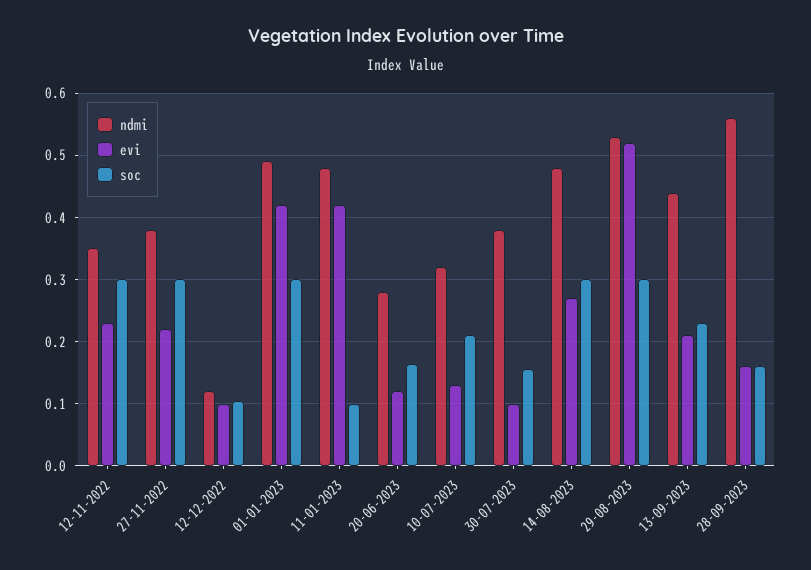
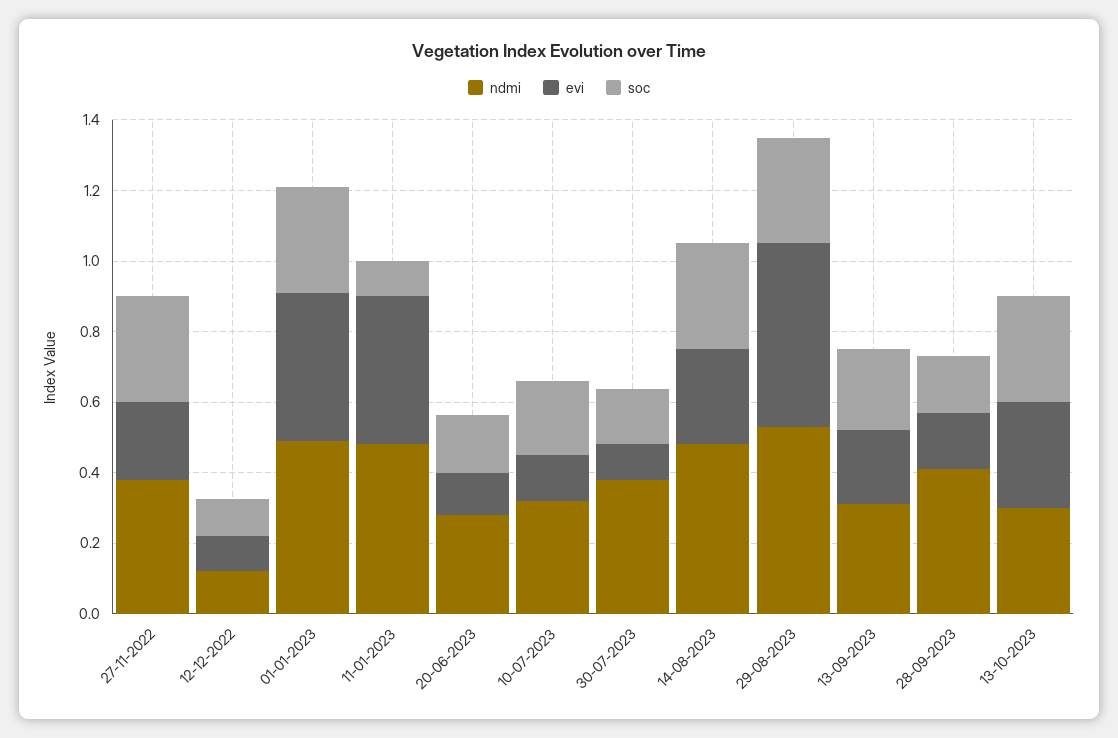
ndmi, 12-11-2022: 0.35 -> none
evi, 12-11-2022: 0.23 -> none
soc, 12-11-2022: 0.3 -> none
ndmi, 13-09-2023: 0.44 -> 0.3
ndmi, 28-09-2023: 0.56 -> 0.4
ndmi, 13-10-2023: none -> 0.3
evi, 13-10-2023: none -> 0.3
soc, 13-10-2023: none -> 0.3

